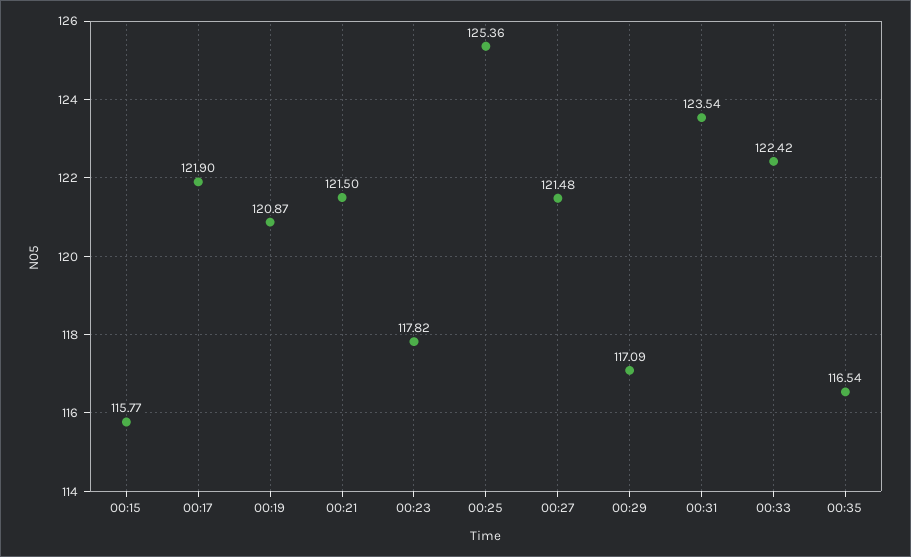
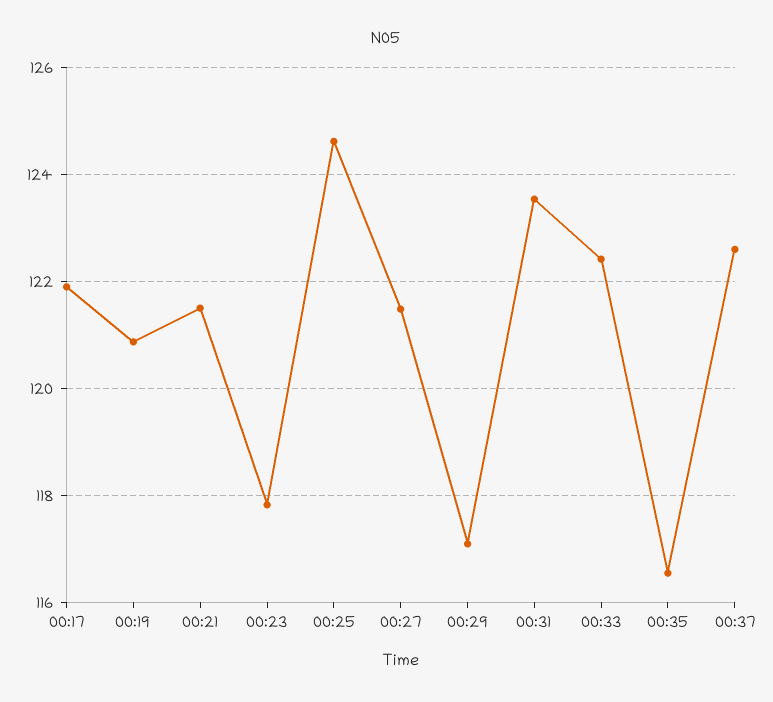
00:15: 115.77 -> none
00:25: 125.36 -> 124.6
00:37: none -> 122.6

